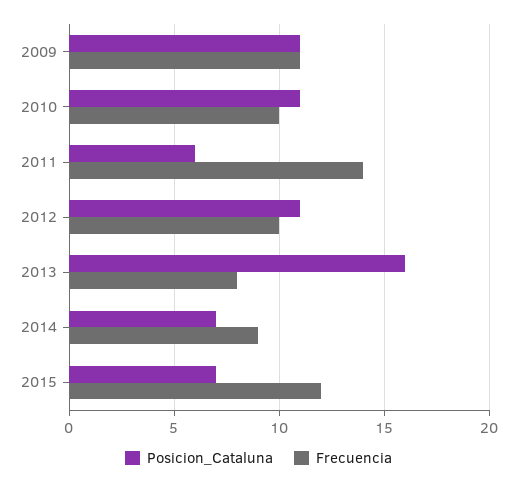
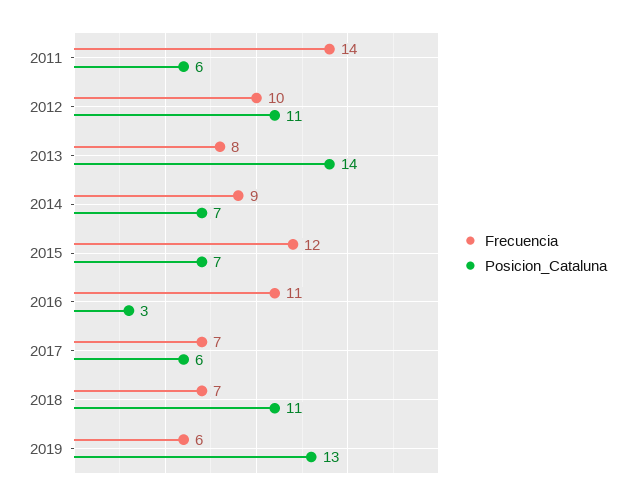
Posicion_Cataluna, 2009: 11 -> none
Frecuencia, 2009: 11 -> none
Posicion_Cataluna, 2010: 11 -> none
Frecuencia, 2010: 10 -> none
Posicion_Cataluna, 2013: 16 -> 14
Frecuencia, 2016: none -> 11
Posicion_Cataluna, 2016: none -> 3
Frecuencia, 2017: none -> 7
Posicion_Cataluna, 2017: none -> 6
Frecuencia, 2018: none -> 7
Posicion_Cataluna, 2018: none -> 11
Frecuencia, 2019: none -> 6
Posicion_Cataluna, 2019: none -> 13

